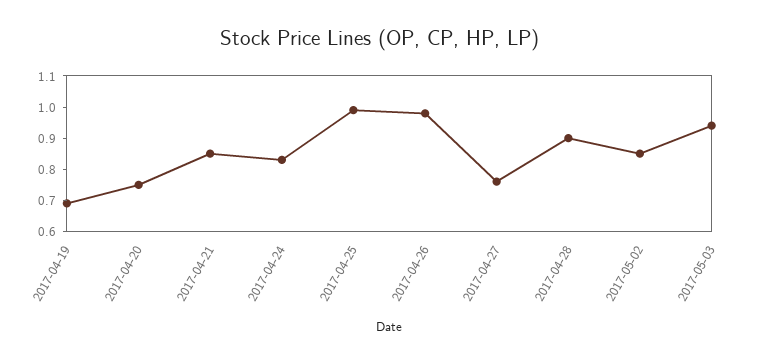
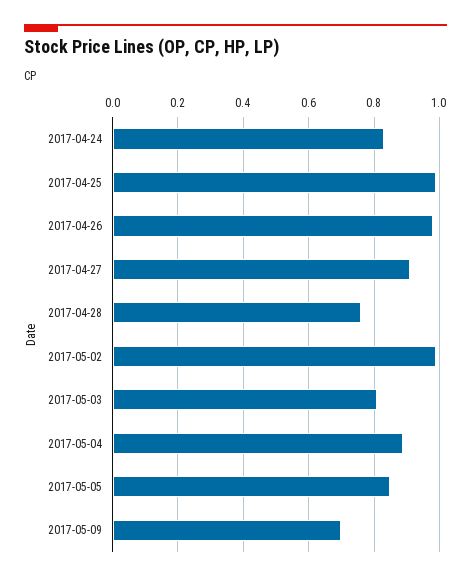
2017-04-19: 0.7 -> none
2017-04-20: 0.75 -> none
2017-04-21: 0.85 -> none
2017-04-27: 0.75 -> 0.9
2017-04-28: 0.9 -> 0.75
2017-05-02: 0.85 -> 1
2017-05-03: 0.95 -> 0.8
2017-05-04: none -> 0.9
2017-05-05: none -> 0.85
2017-05-09: none -> 0.7

